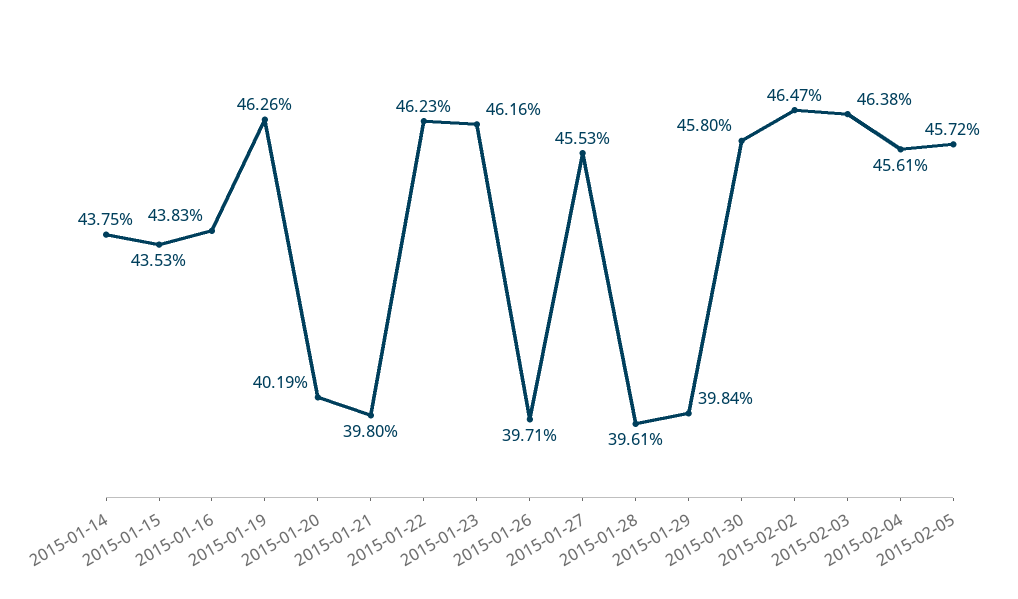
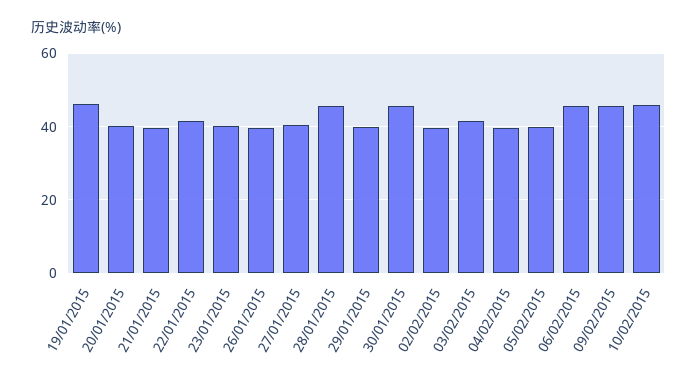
2015-01-14: 43.75 -> none
2015-01-15: 43.53 -> none
2015-01-16: 43.83 -> none
2015-01-22: 46.23 -> 42
2015-01-23: 46.16 -> 40
2015-01-27: 45.53 -> 40
2015-01-28: 39.61 -> 46
2015-02-02: 46.47 -> 40
2015-02-03: 46.38 -> 42
2015-02-04: 45.61 -> 40
2015-02-05: 45.72 -> 40
06/02/2015: none -> 46
09/02/2015: none -> 46
10/02/2015: none -> 46

